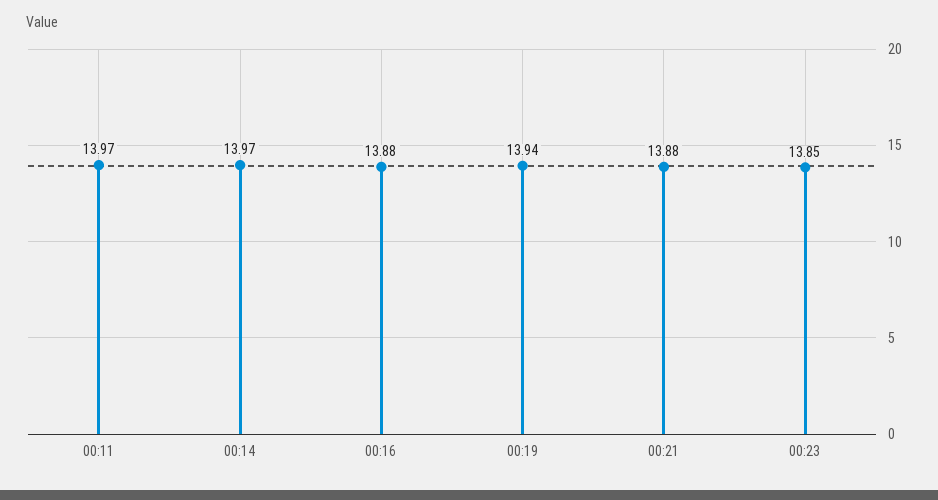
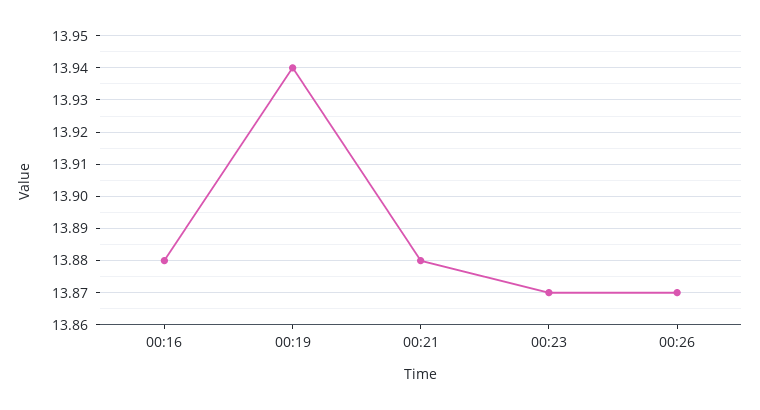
00:11: 13.97 -> none
00:14: 13.97 -> none
00:23: 13.85 -> 13.87
00:26: none -> 13.87

